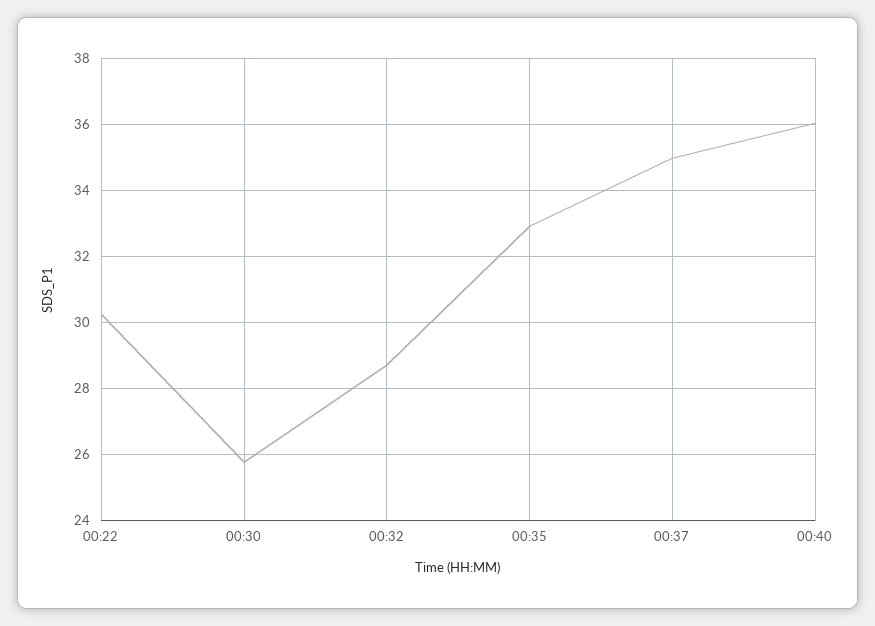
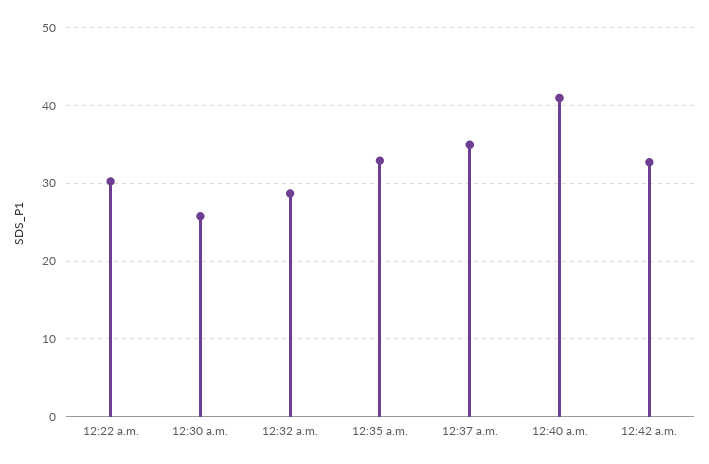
00:40: 36 -> 41
12:42 a.m.: none -> 33

